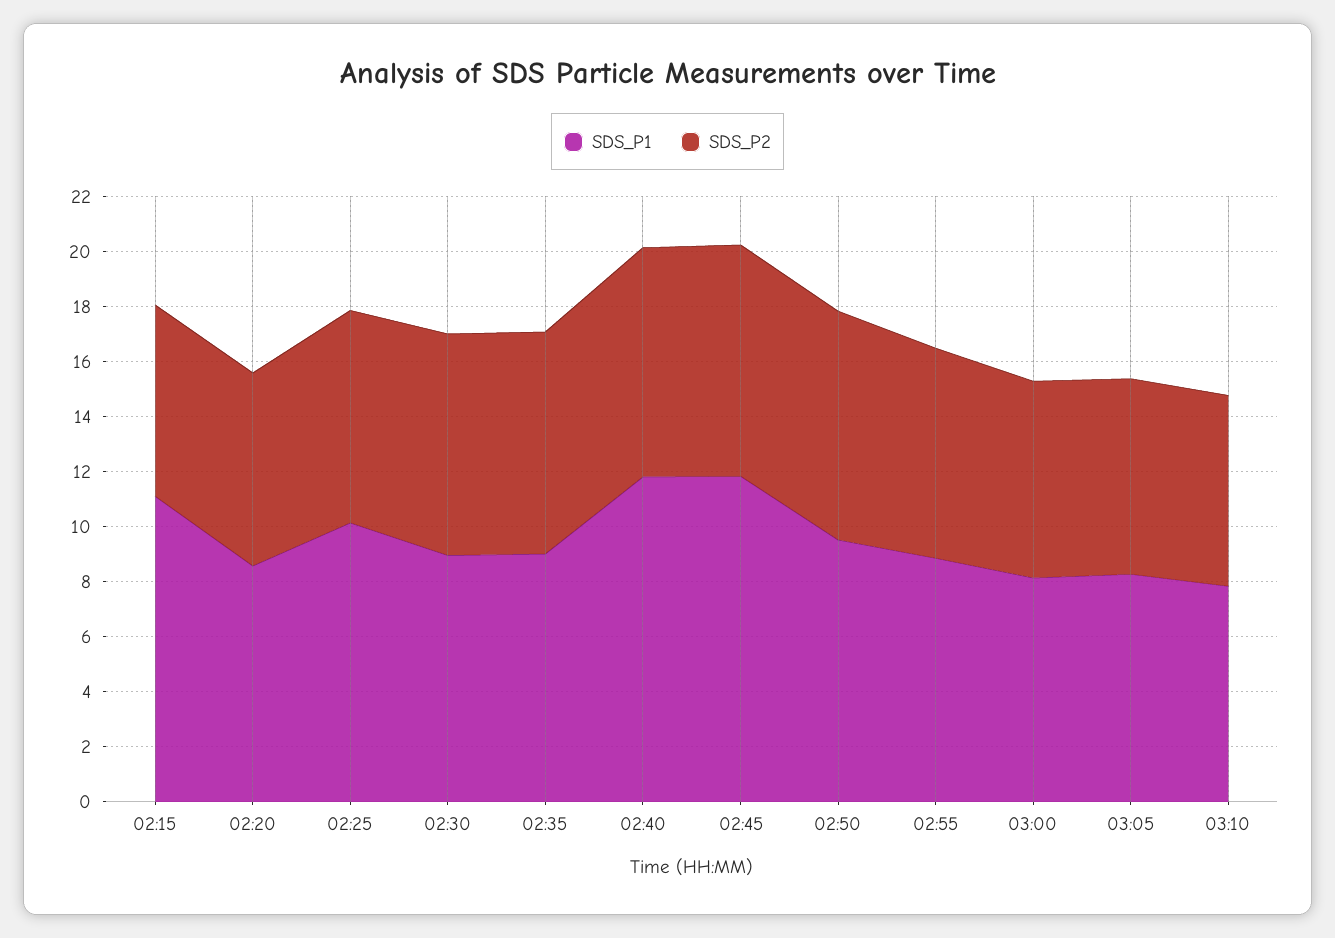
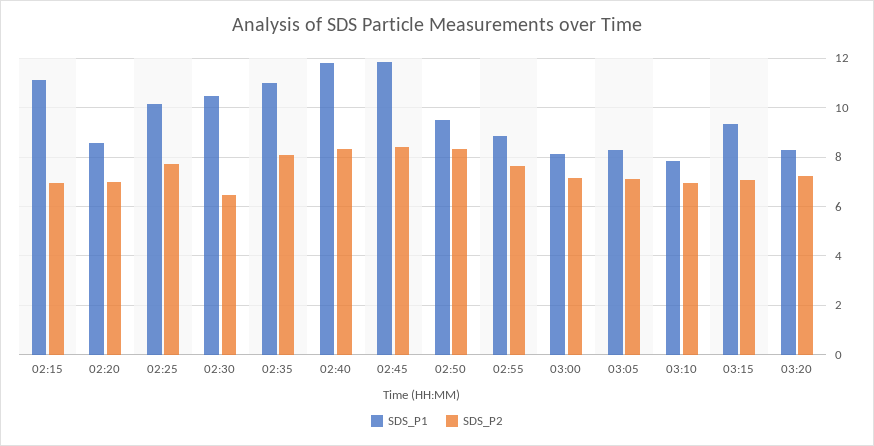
SDS_P1, 02:30: 9 -> 10.5
SDS_P2, 02:30: 8 -> 6.5
SDS_P1, 02:35: 9 -> 11
SDS_P1, 03:15: none -> 9.25
SDS_P2, 03:15: none -> 7
SDS_P1, 03:20: none -> 8.25
SDS_P2, 03:20: none -> 7.25

